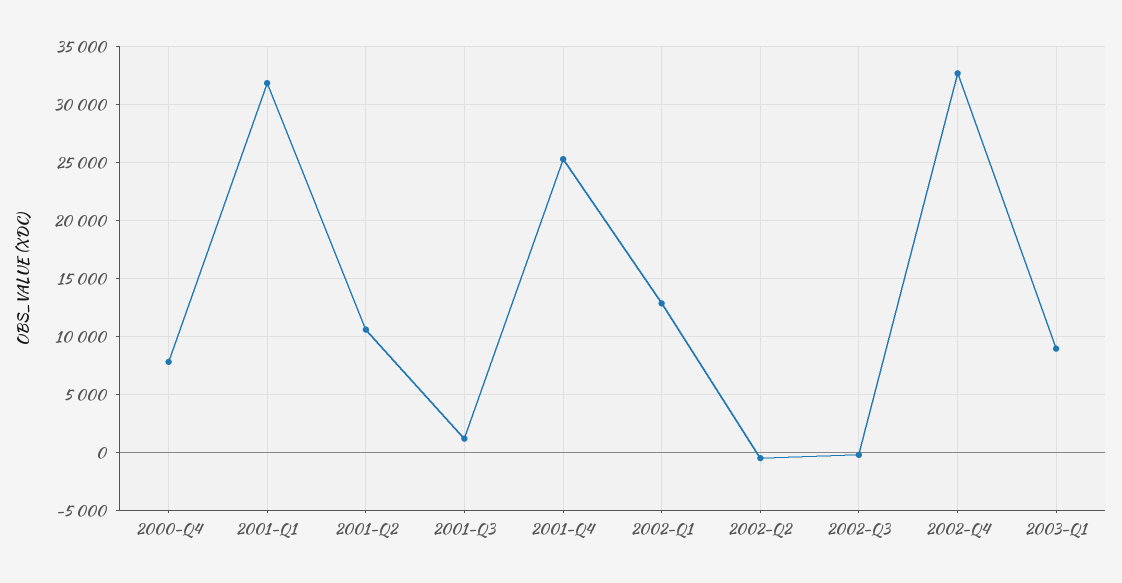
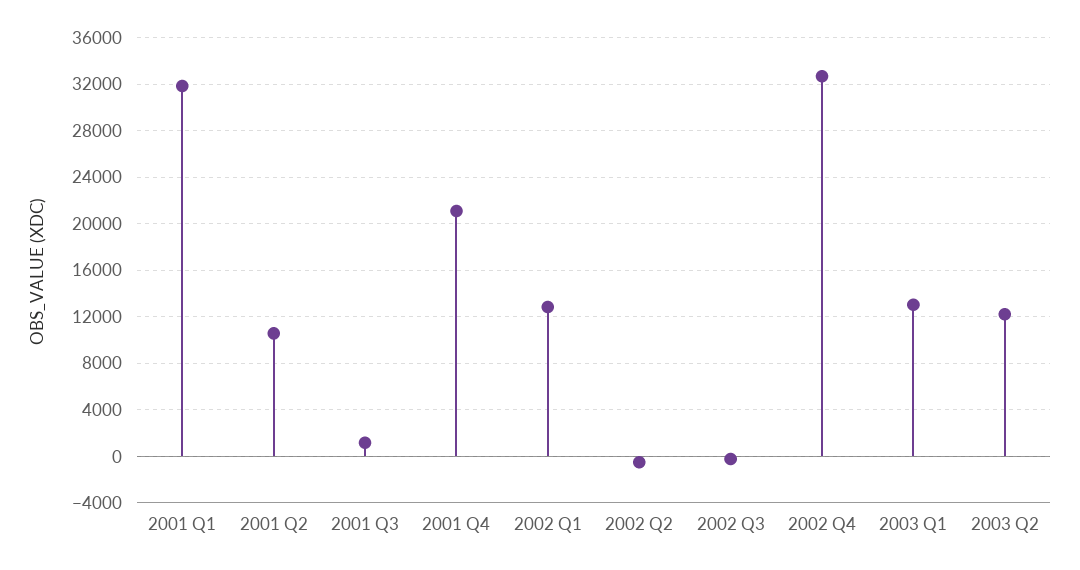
2000-Q4: 8000 -> none
2001-Q4: 25000 -> 21000
2003-Q1: 9000 -> 13000
2003 Q2: none -> 12000

